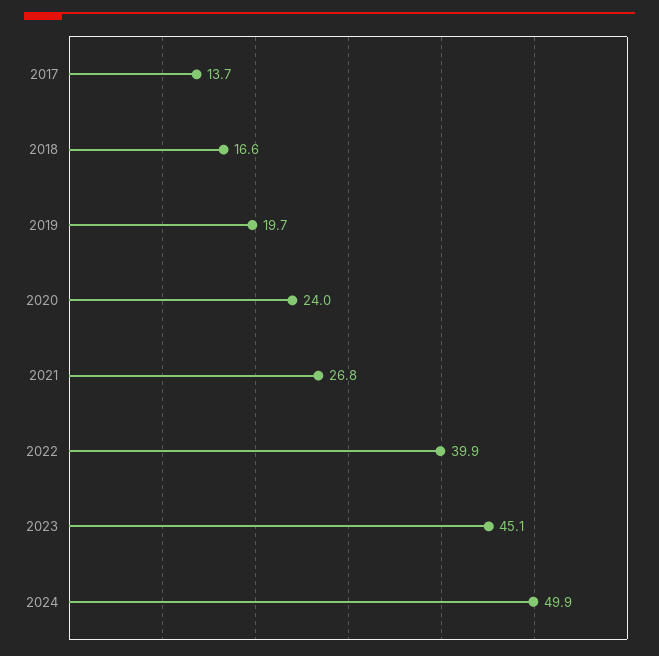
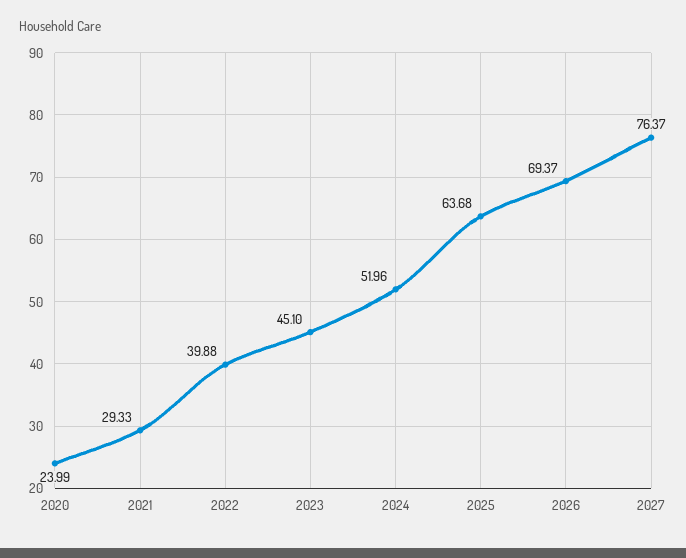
2017: 13.7 -> none
2018: 16.6 -> none
2019: 19.7 -> none
2021: 26.8 -> 29.33
2024: 49.9 -> 51.96
2025: none -> 63.68
2026: none -> 69.37
2027: none -> 76.37

